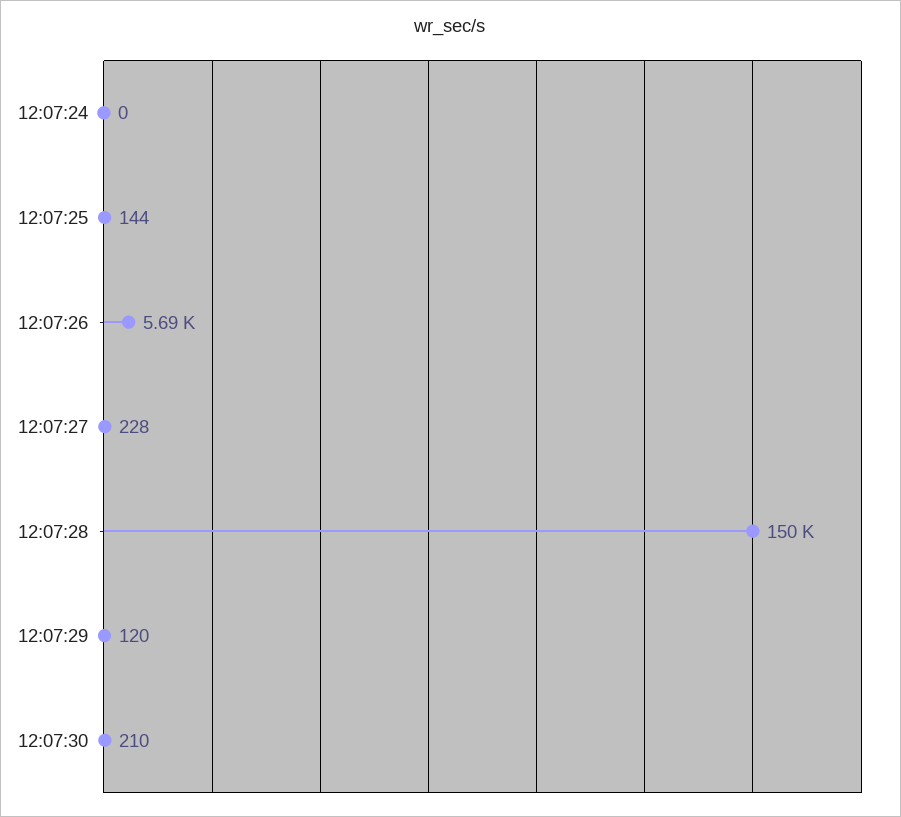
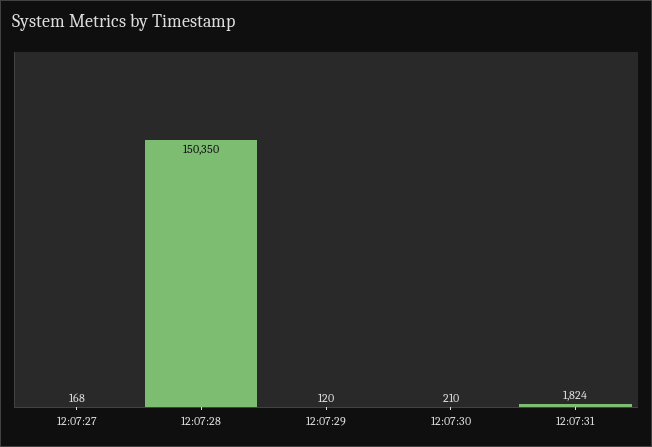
12:07:24: 0 -> none
12:07:25: 144 -> none
12:07:26: 5690 -> none
12:07:27: 228 -> 168
12:07:31: none -> 1824

